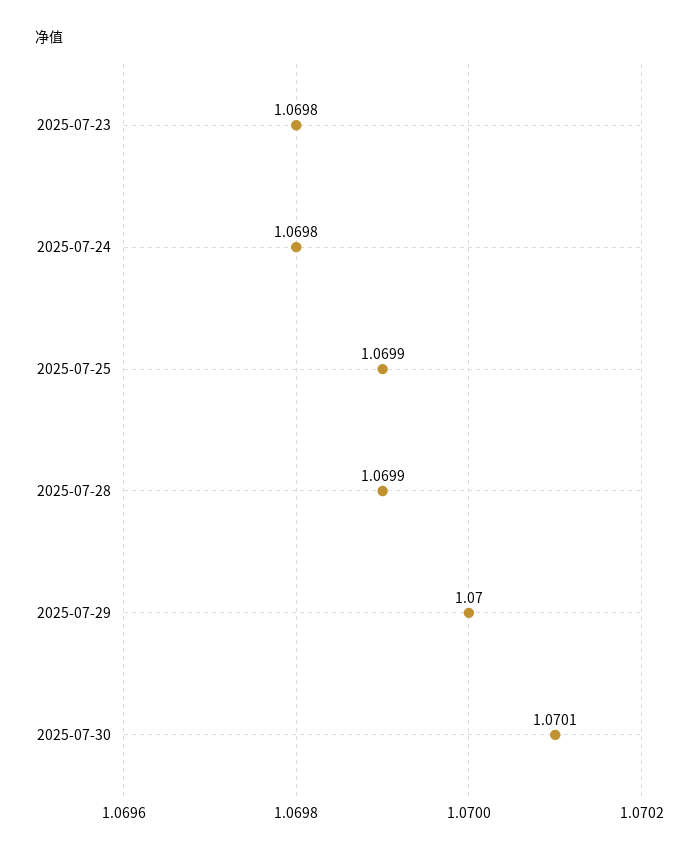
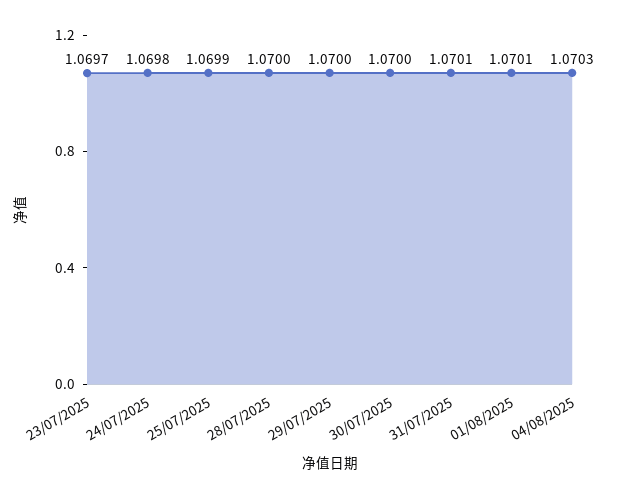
2025-07-23: 1.0698 -> 1.0697
2025-07-28: 1.0699 -> 1.07
2025-07-30: 1.0701 -> 1.07
31/07/2025: none -> 1.0701
01/08/2025: none -> 1.0701
04/08/2025: none -> 1.0703

